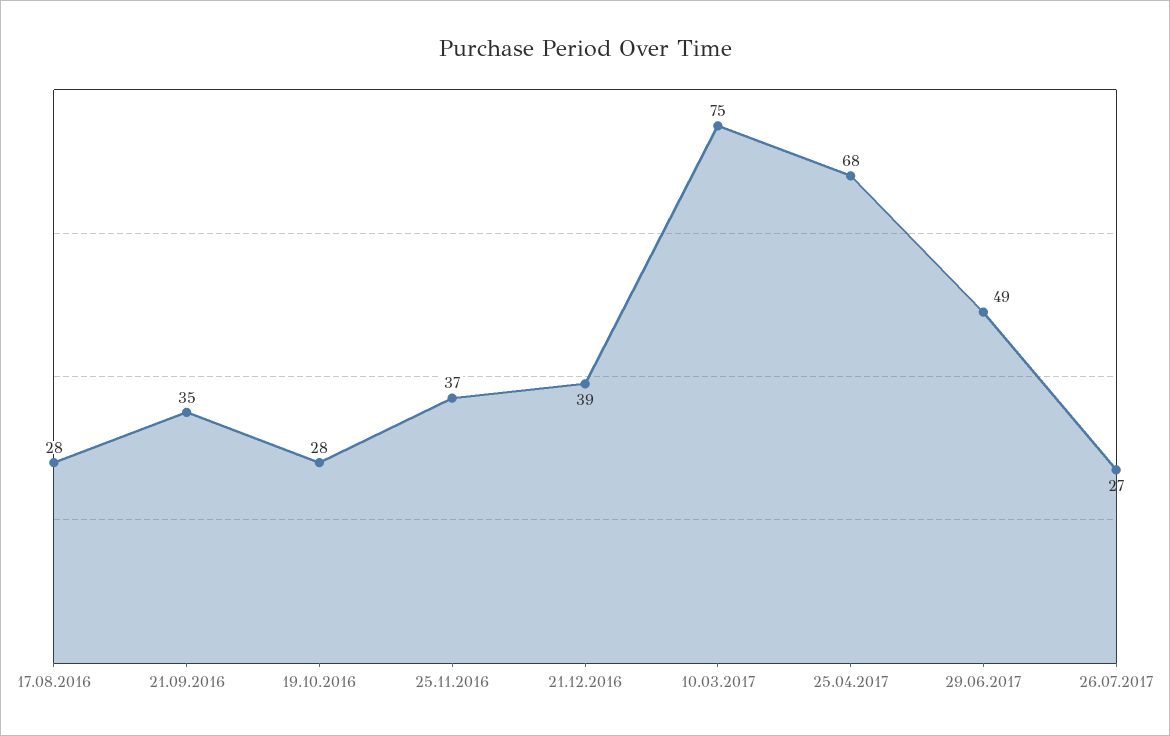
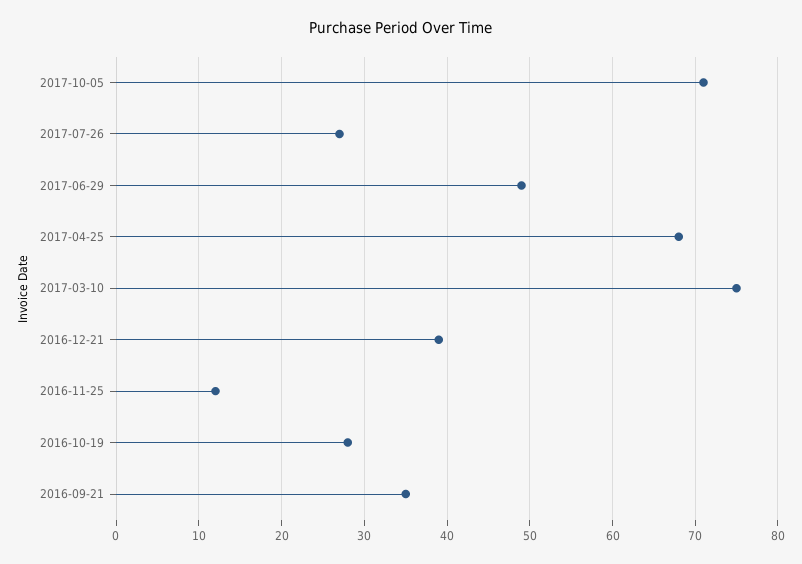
17.08.2016: 28 -> none
25.11.2016: 37 -> 12
2017-10-05: none -> 71

